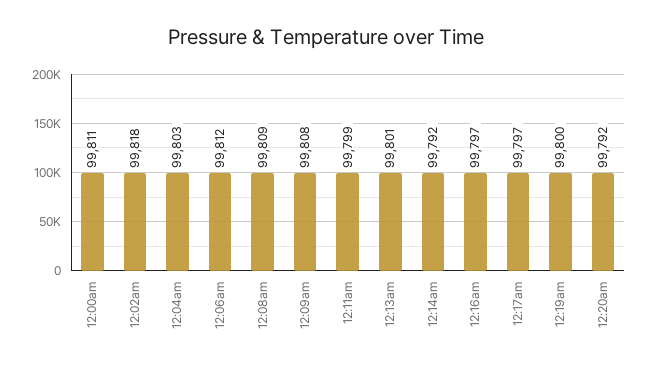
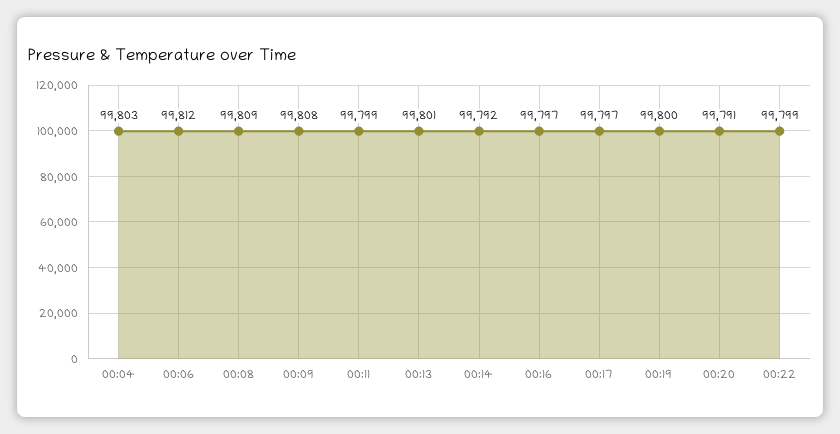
12:00am: 99811 -> none
12:02am: 99818 -> none
12:20am: 99792 -> 99791
00:22: none -> 99799

